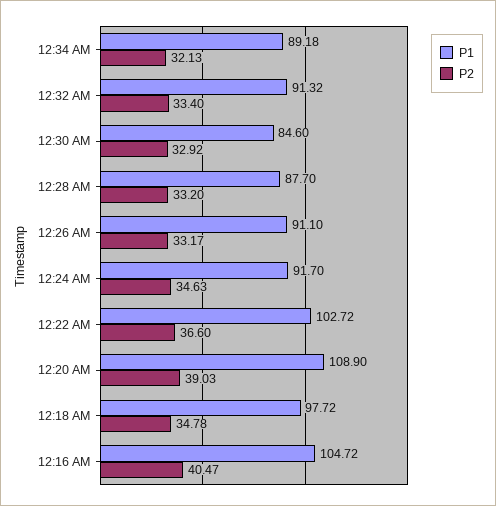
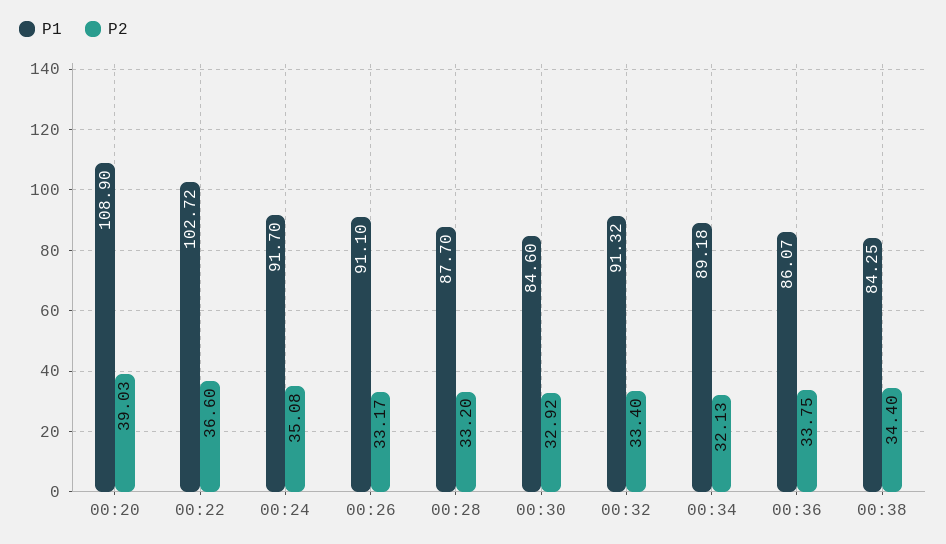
P2, 12:24 AM: 34.63 -> 35.08
P1, 12:18 AM: 97.72 -> none
P2, 12:18 AM: 34.78 -> none
P1, 12:16 AM: 104.72 -> none
P2, 12:16 AM: 40.47 -> none
P1, 00:36: none -> 86.07
P2, 00:36: none -> 33.75
P1, 00:38: none -> 84.25
P2, 00:38: none -> 34.4

